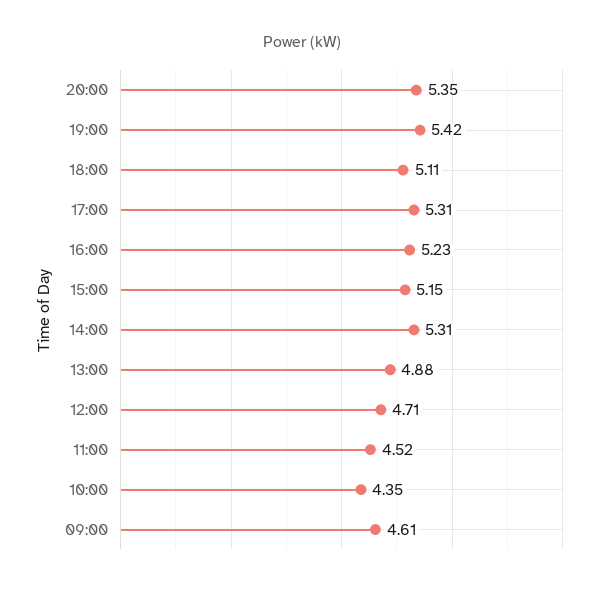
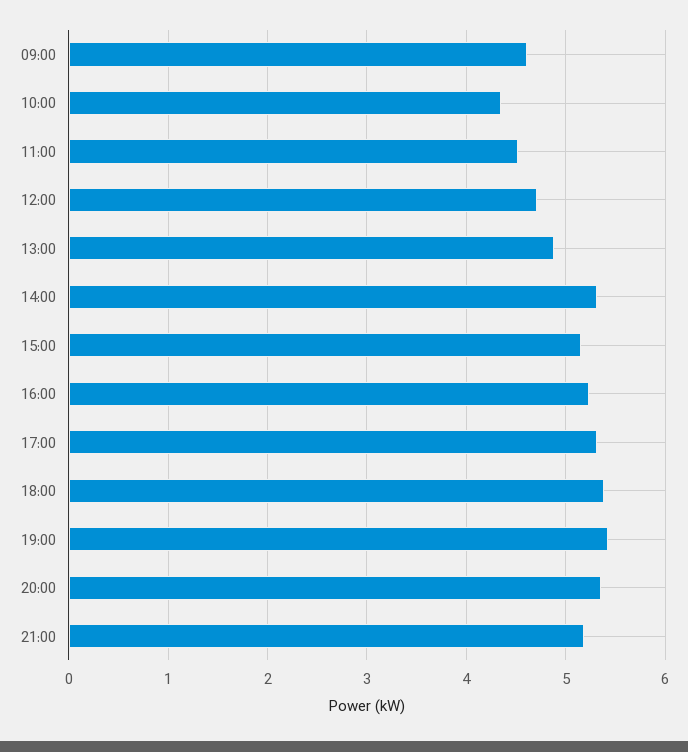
18:00: 5.11 -> 5.4
21:00: none -> 5.2

